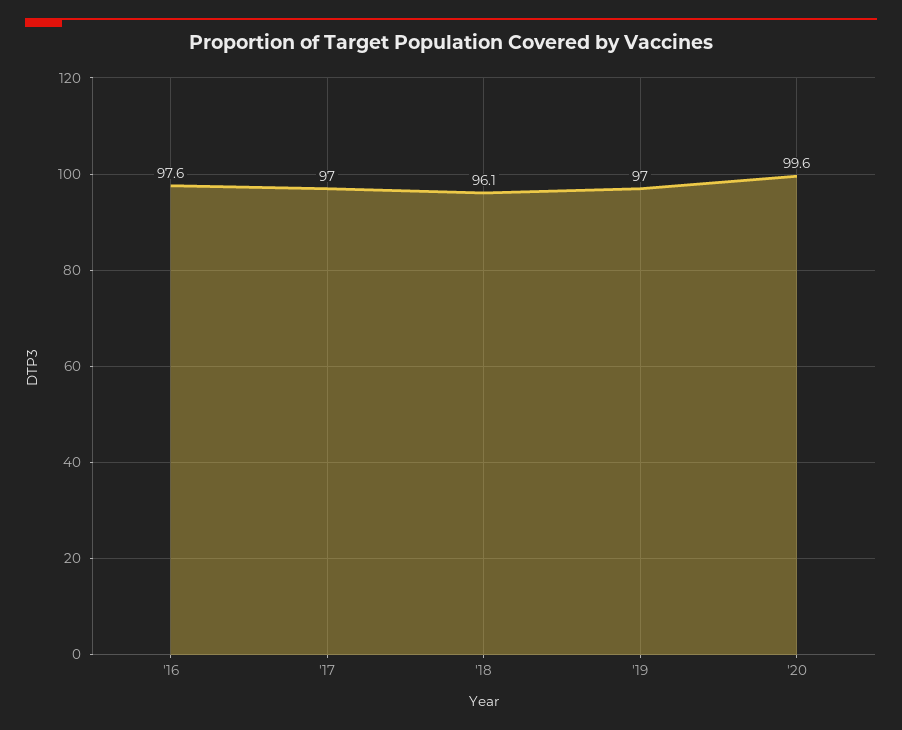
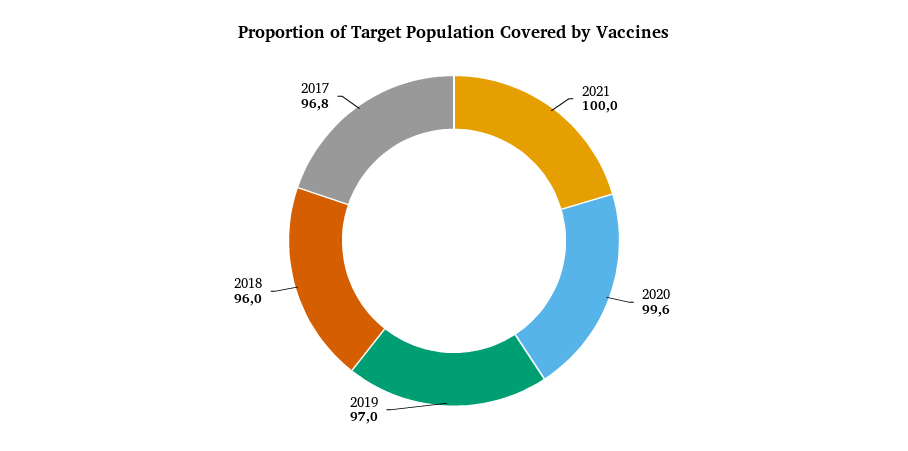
'16: 97.6 -> none
'17: 97 -> 96.8
'18: 96.1 -> 96
2021: none -> 100

